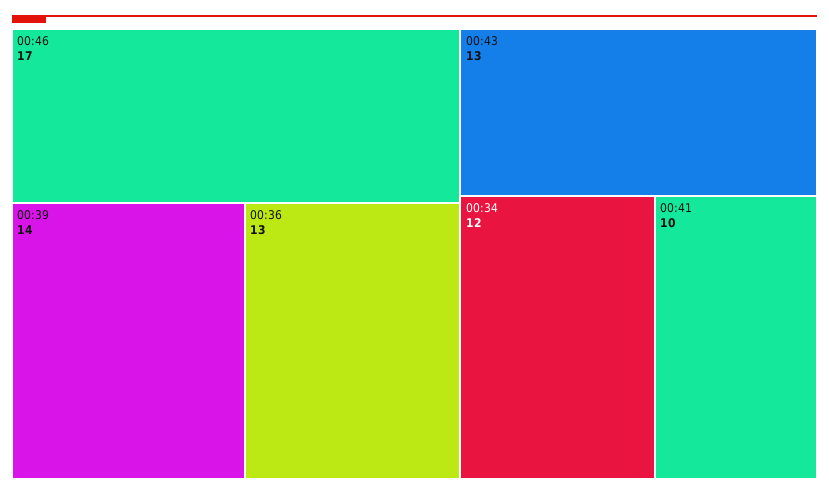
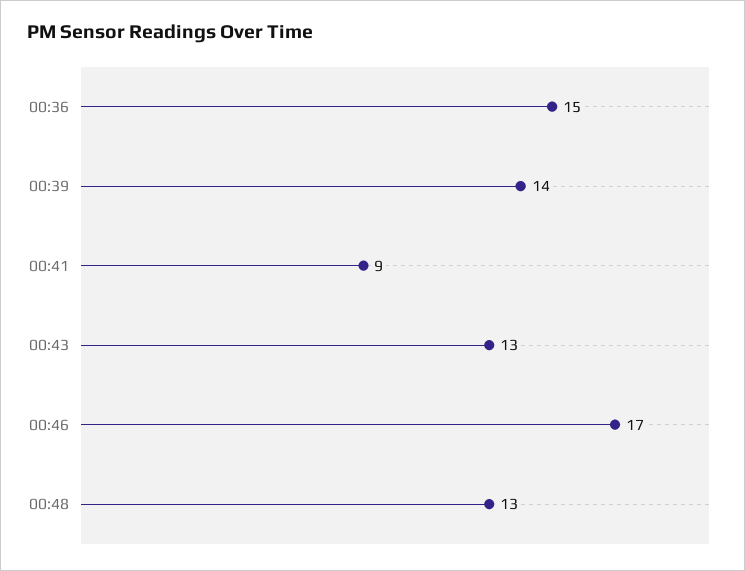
00:36: 13 -> 15
00:34: 12 -> none
00:41: 10 -> 9
00:48: none -> 13

